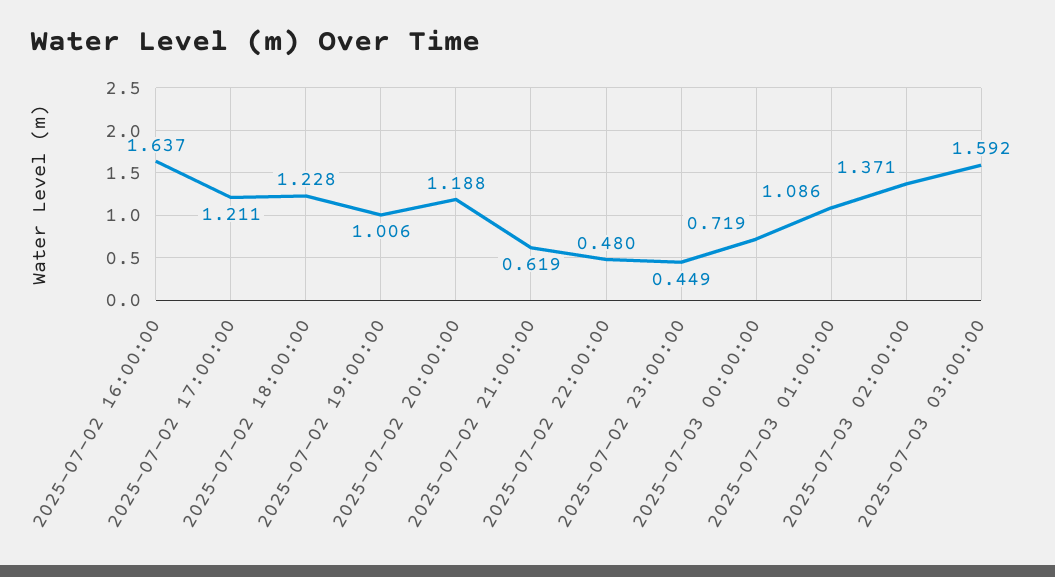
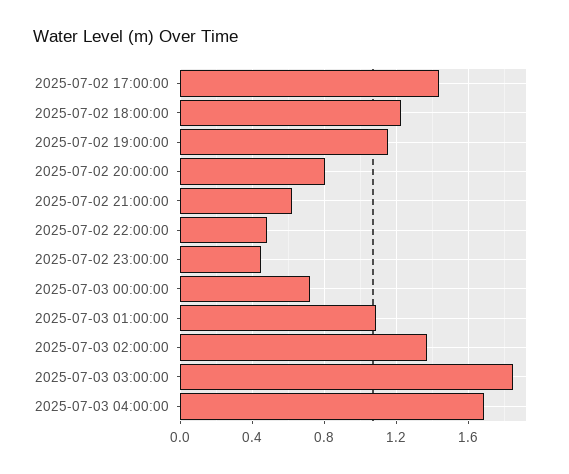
2025-07-02 16:00:00: 1.637 -> none
2025-07-02 17:00:00: 1.211 -> 1.45
2025-07-02 19:00:00: 1.006 -> 1.15
2025-07-02 20:00:00: 1.188 -> 0.8
2025-07-03 03:00:00: 1.592 -> 1.85
2025-07-03 04:00:00: none -> 1.7

